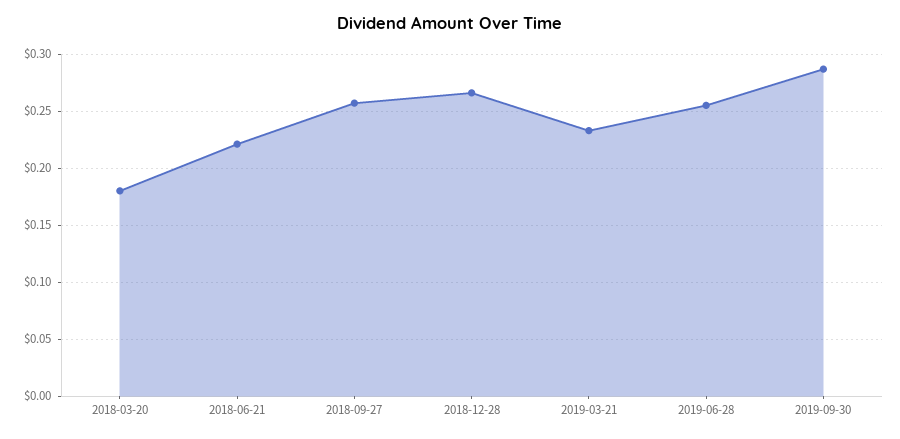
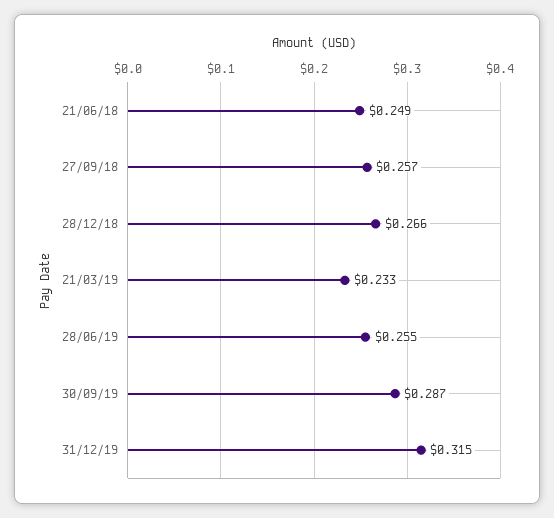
2018-03-20: 0.18 -> none
2018-06-21: 0.22 -> 0.249
31/12/19: none -> 0.315

